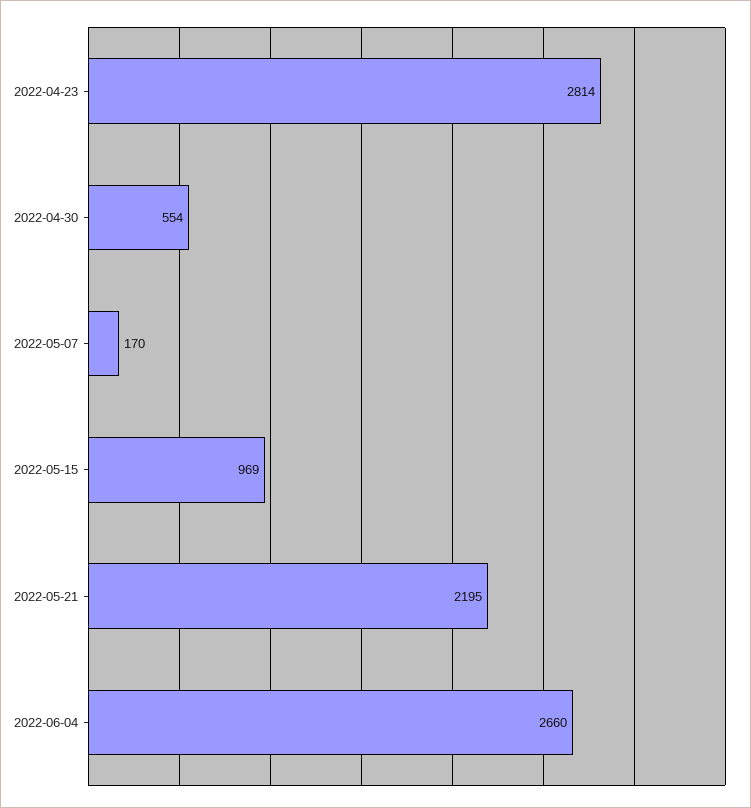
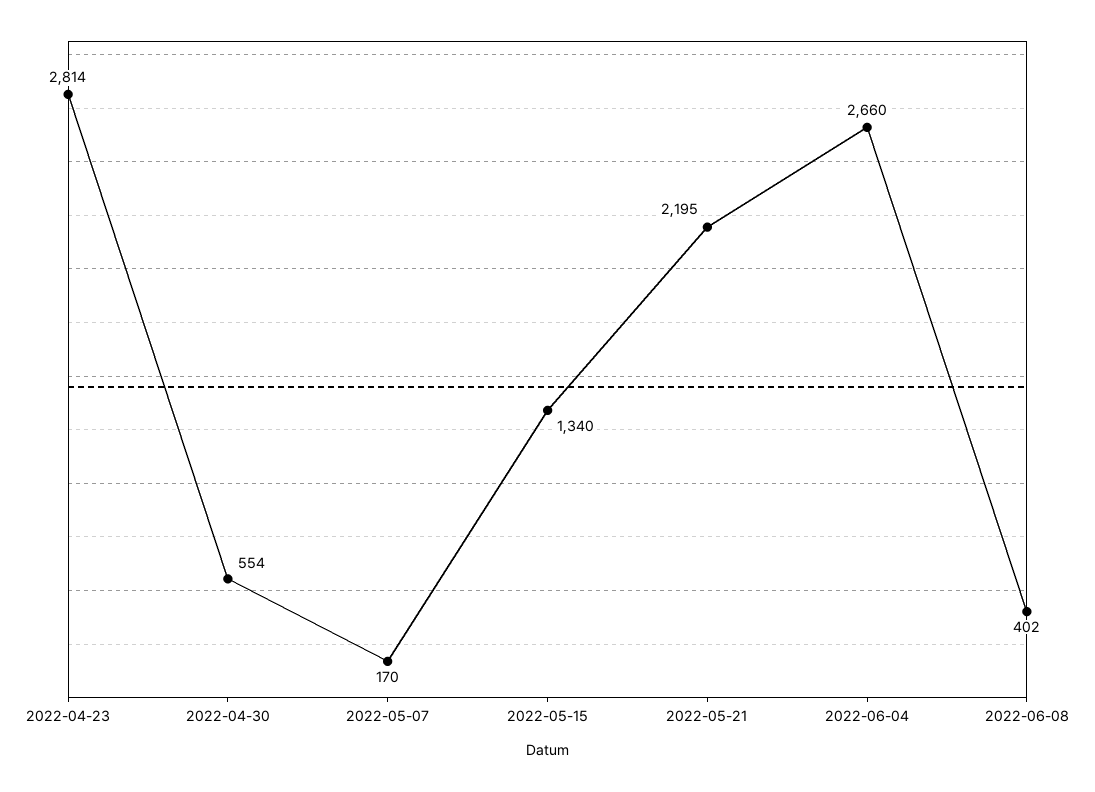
2022-05-15: 969 -> 1340
2022-06-08: none -> 402

